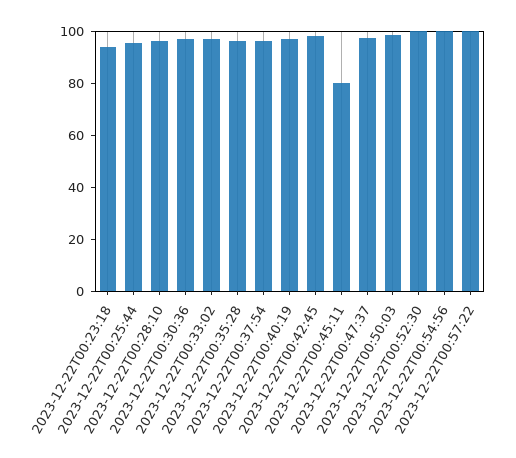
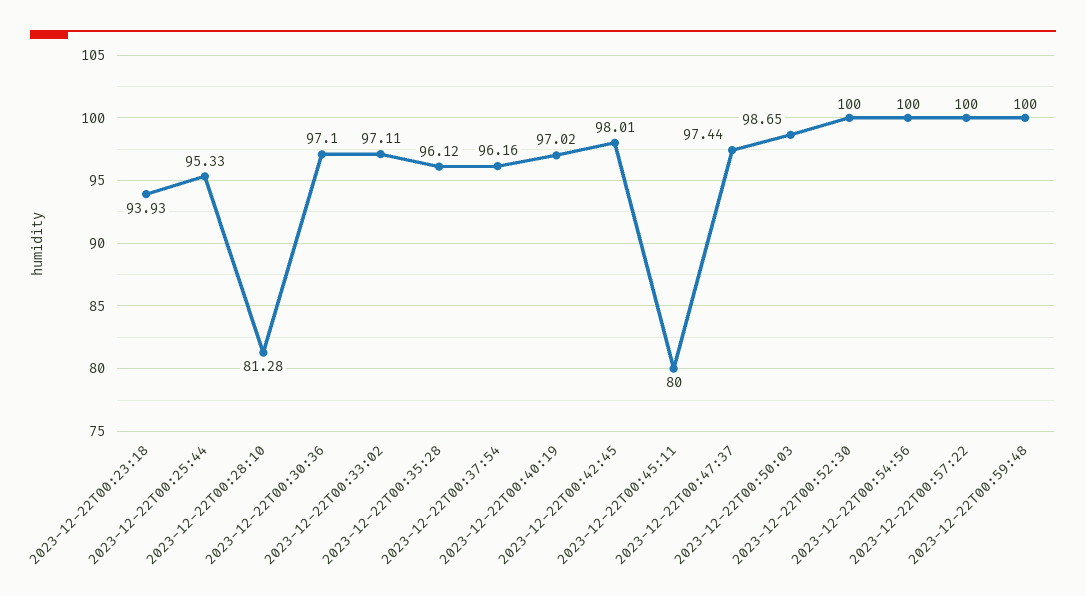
2023-12-22T00:28:10: 95 -> 81.28
2023-12-22T00:59:48: none -> 100

